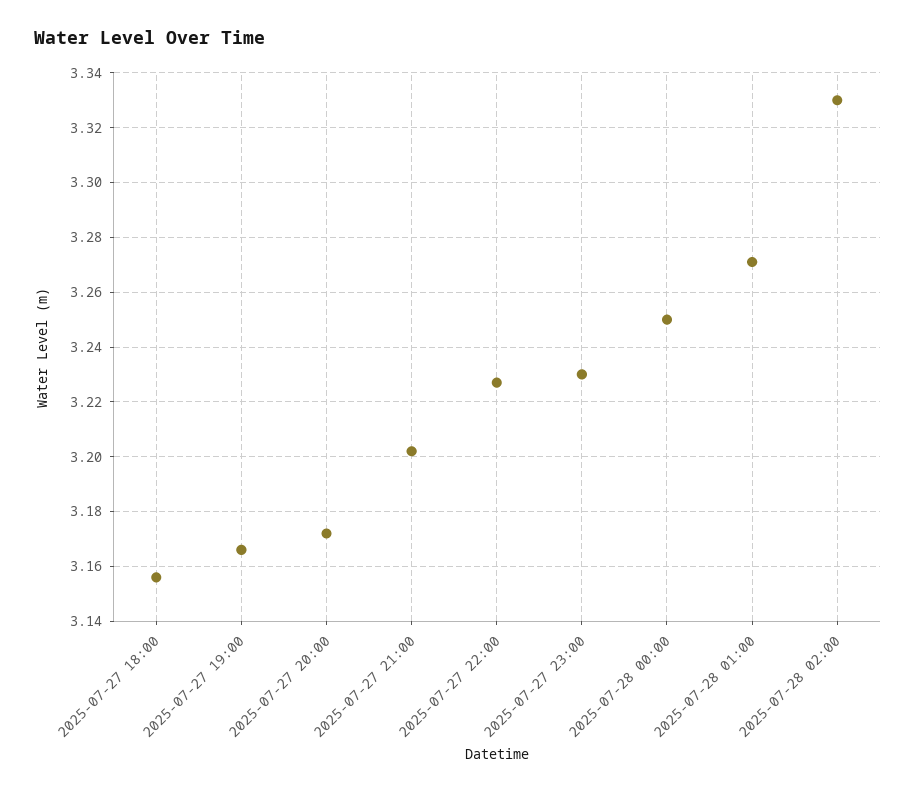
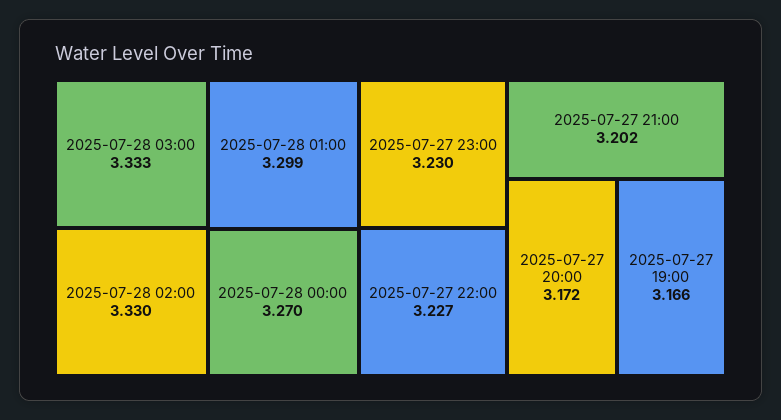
2025-07-27 18:00: 3.155 -> none
2025-07-28 00:00: 3.25 -> 3.27
2025-07-28 01:00: 3.27 -> 3.299
2025-07-28 03:00: none -> 3.333

